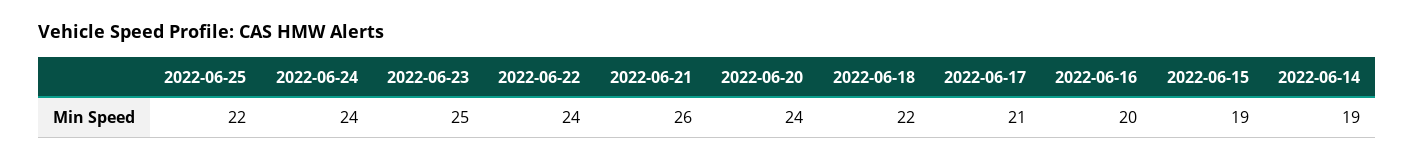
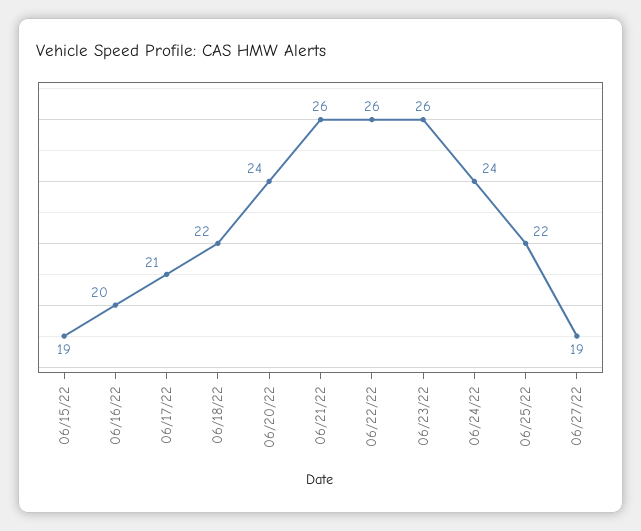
2022-06-23: 25 -> 26
2022-06-22: 24 -> 26
2022-06-14: 19 -> none
06/27/22: none -> 19

